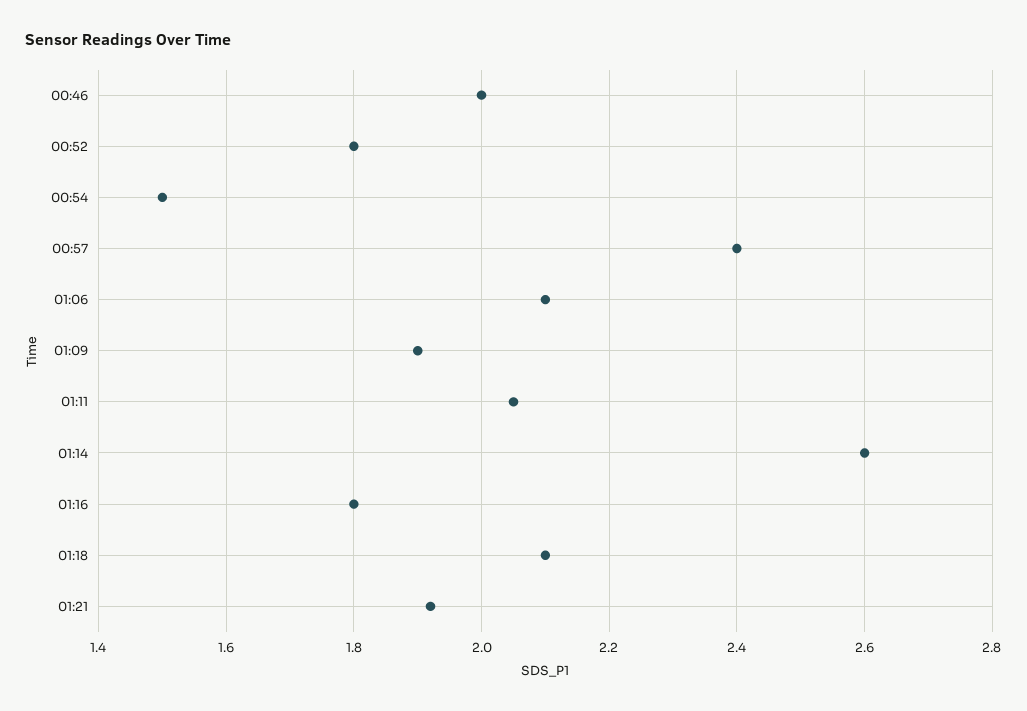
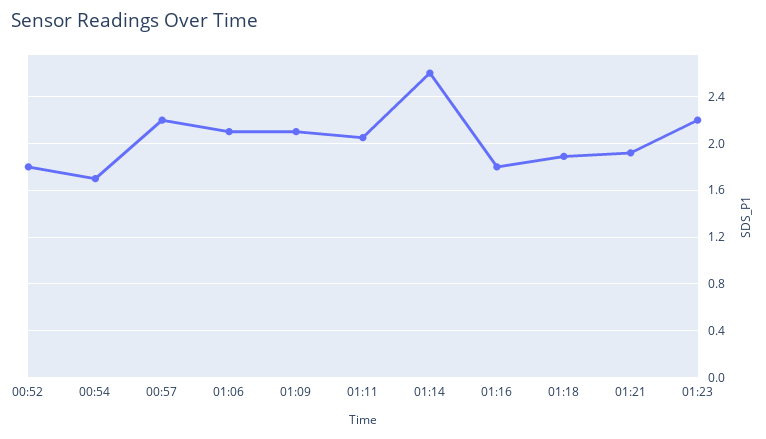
00:46: 2 -> none
00:54: 1.5 -> 1.7
00:57: 2.4 -> 2.2
01:09: 1.9 -> 2.1
01:18: 2.1 -> 1.9
01:23: none -> 2.2

